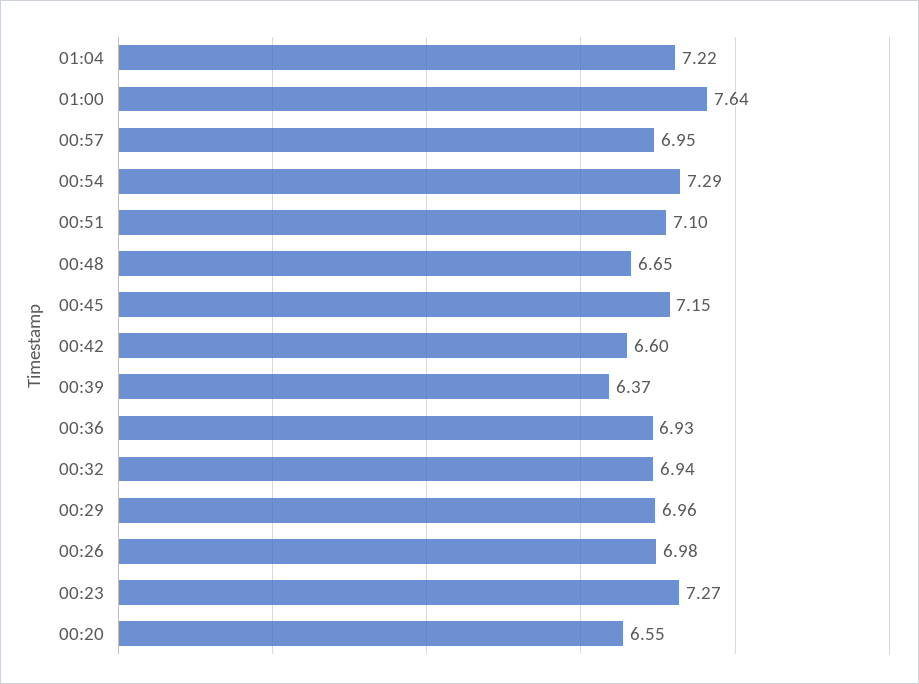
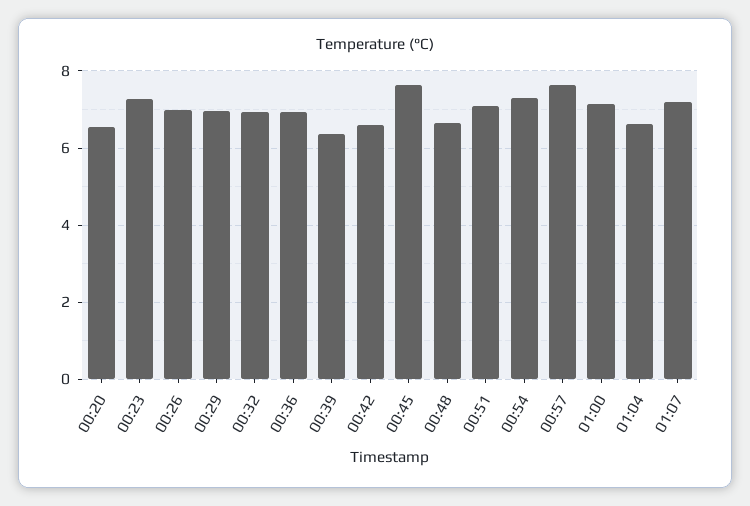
01:04: 7.22 -> 6.6
01:00: 7.64 -> 7.2
00:57: 6.95 -> 7.6
00:45: 7.15 -> 7.6
01:07: none -> 7.2

